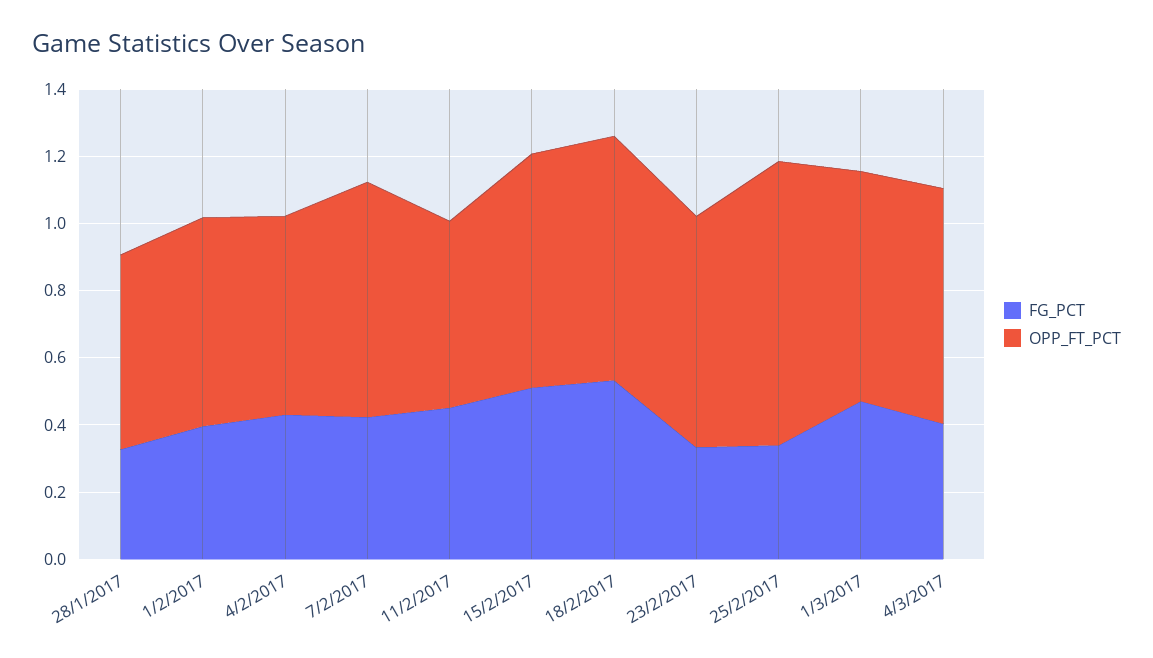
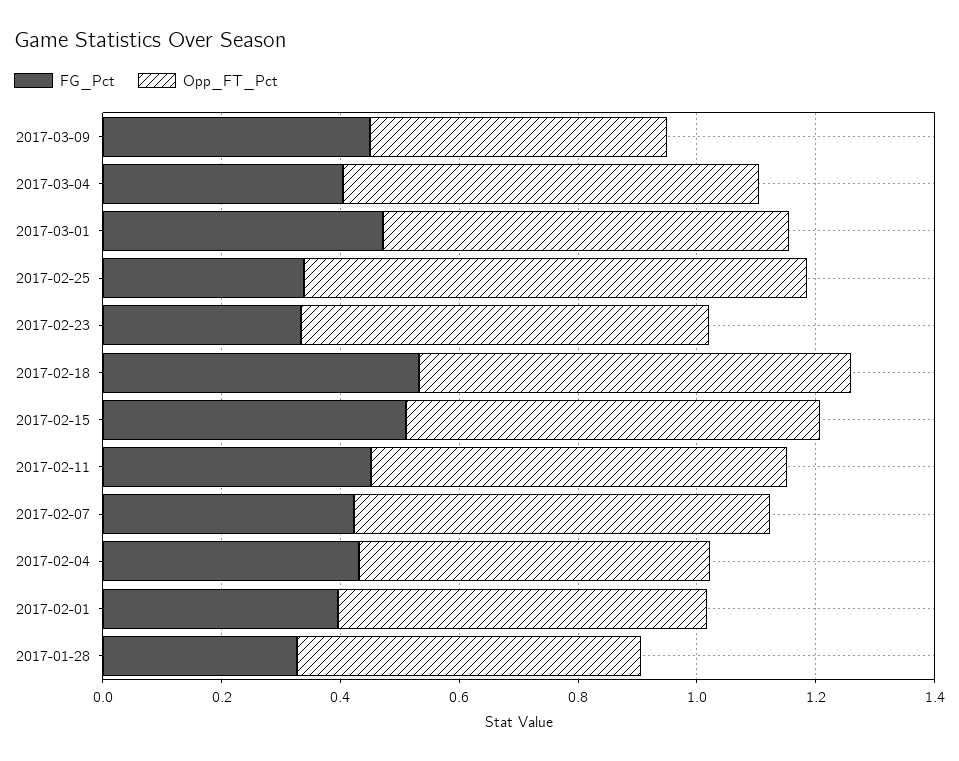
OPP_FT_PCT, 11/2/2017: 0.55 -> 0.7
FG_PCT, 2017-03-09: none -> 0.45
OPP_FT_PCT, 2017-03-09: none -> 0.5

